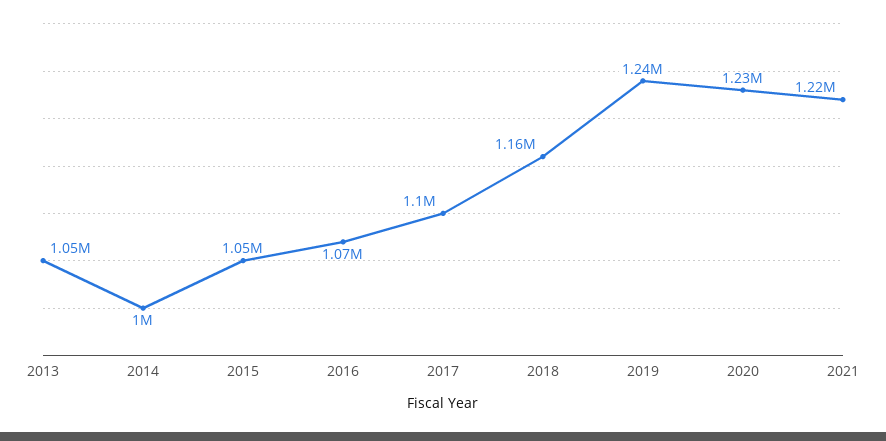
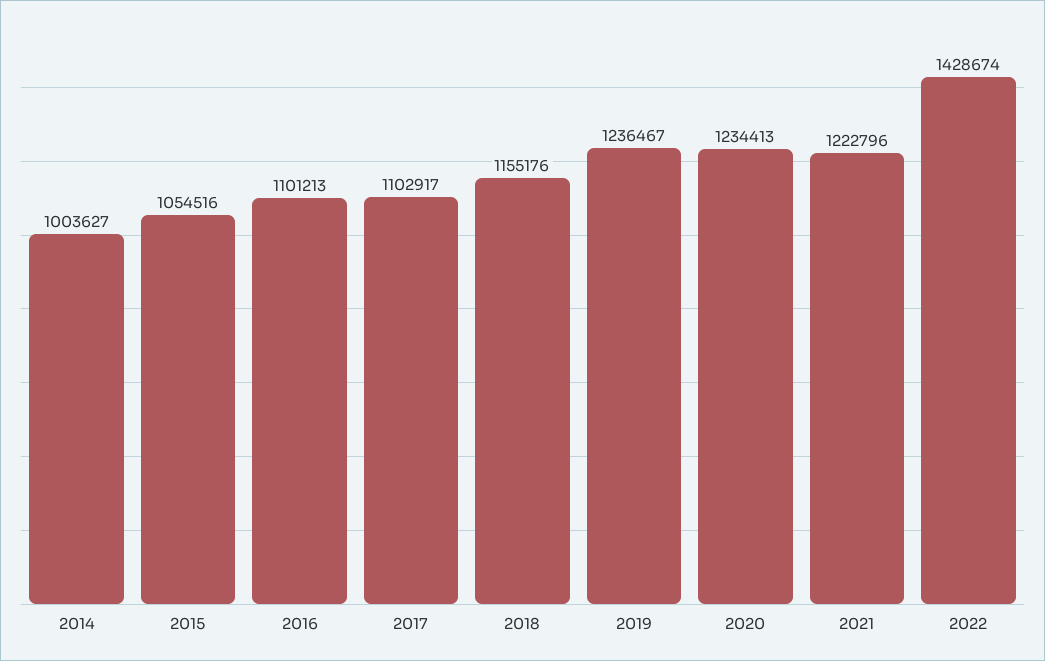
2013: 1050000 -> none
2016: 1070000 -> 1101213
2022: none -> 1428674

